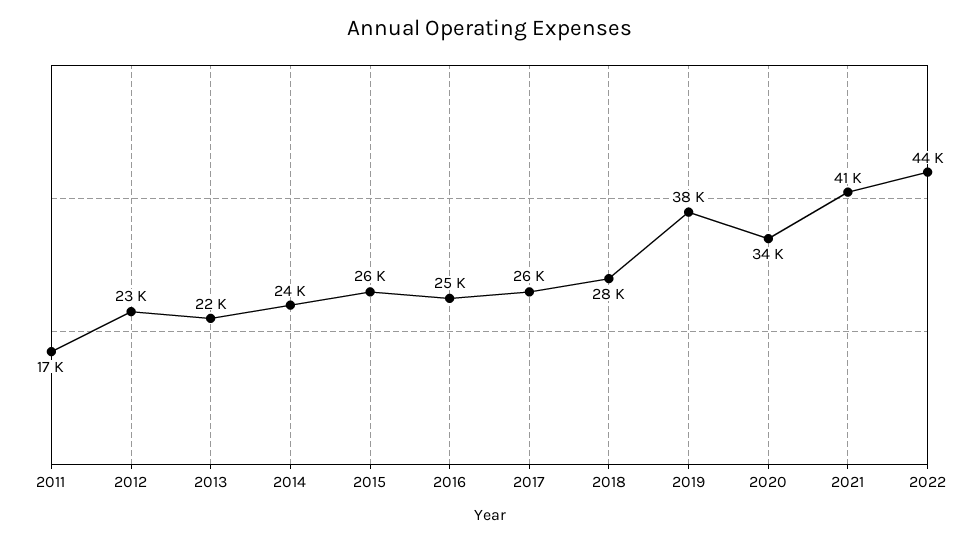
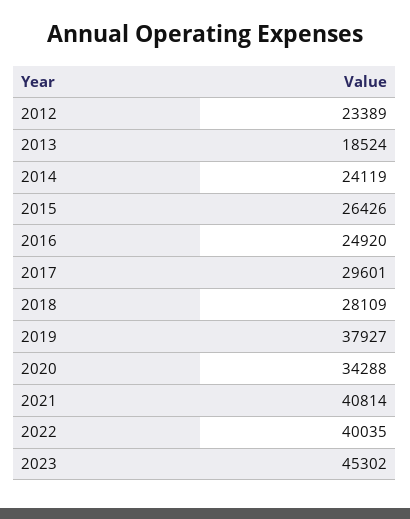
2011: 17000 -> none
2013: 22000 -> 18524
2017: 26000 -> 29601
2022: 44000 -> 40035
2023: none -> 45302

